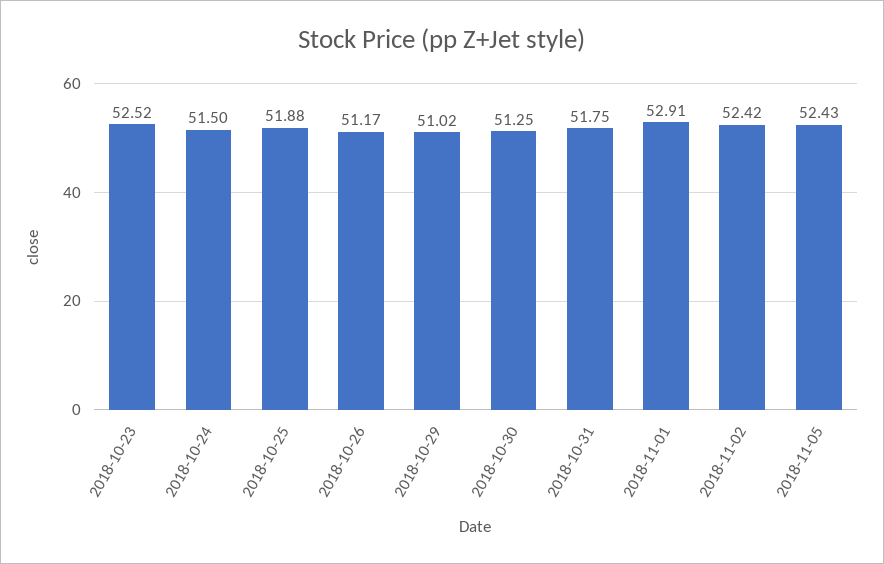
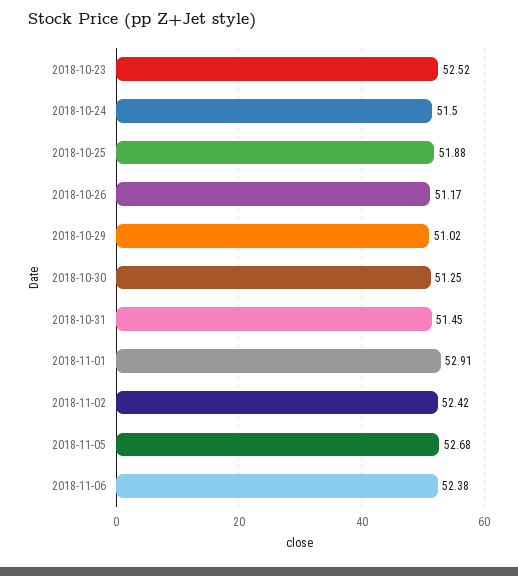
2018-10-31: 51.75 -> 51.45
2018-11-05: 52.43 -> 52.68
2018-11-06: none -> 52.38

